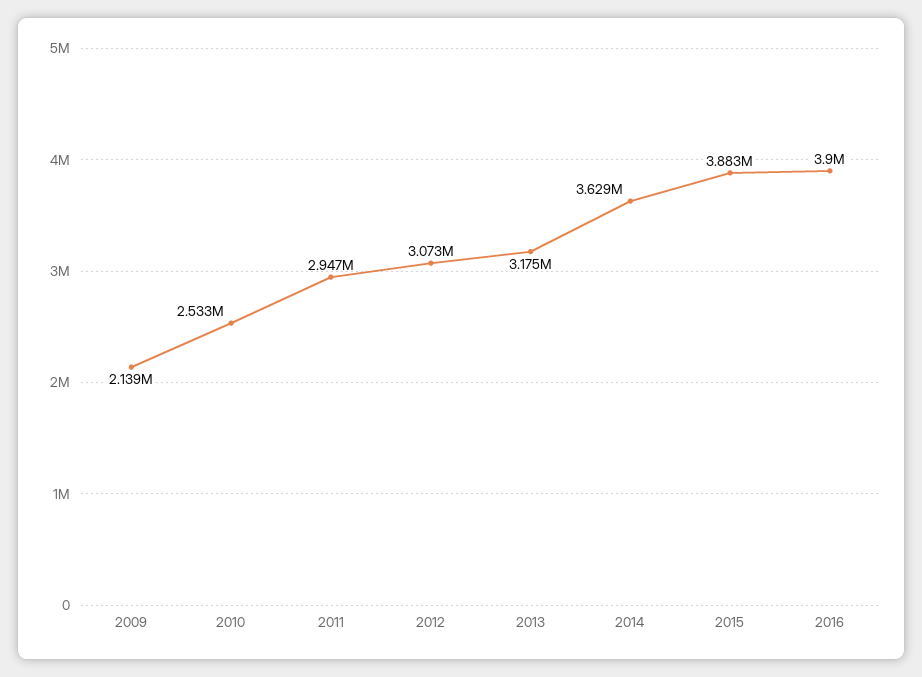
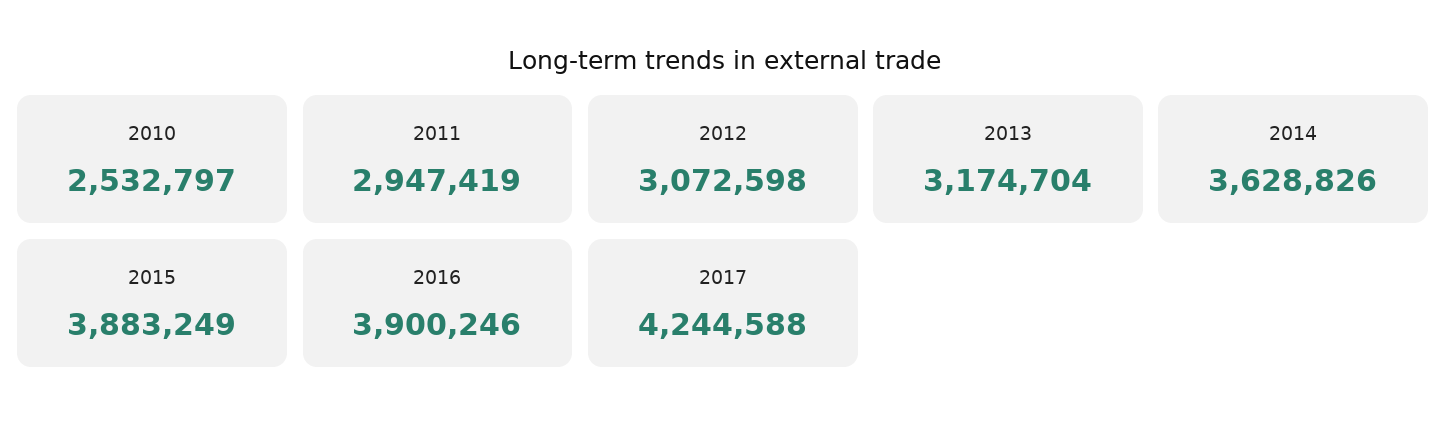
2009: 2139000 -> none
2017: none -> 4244588

